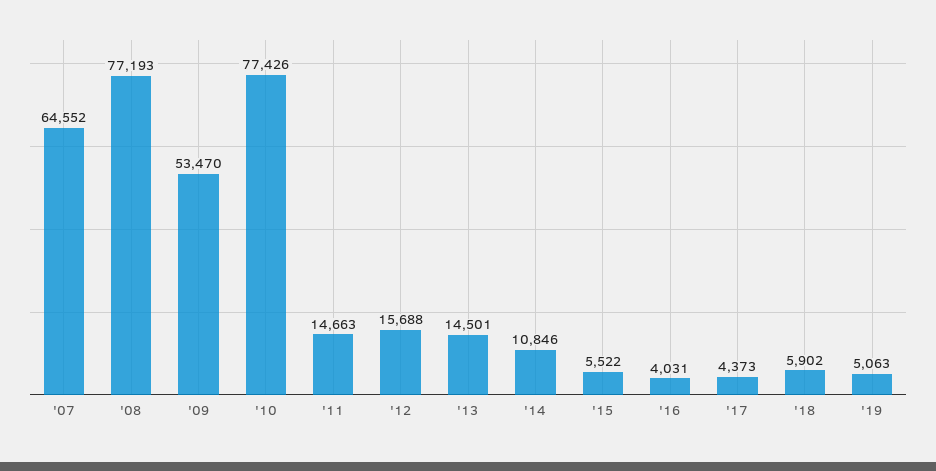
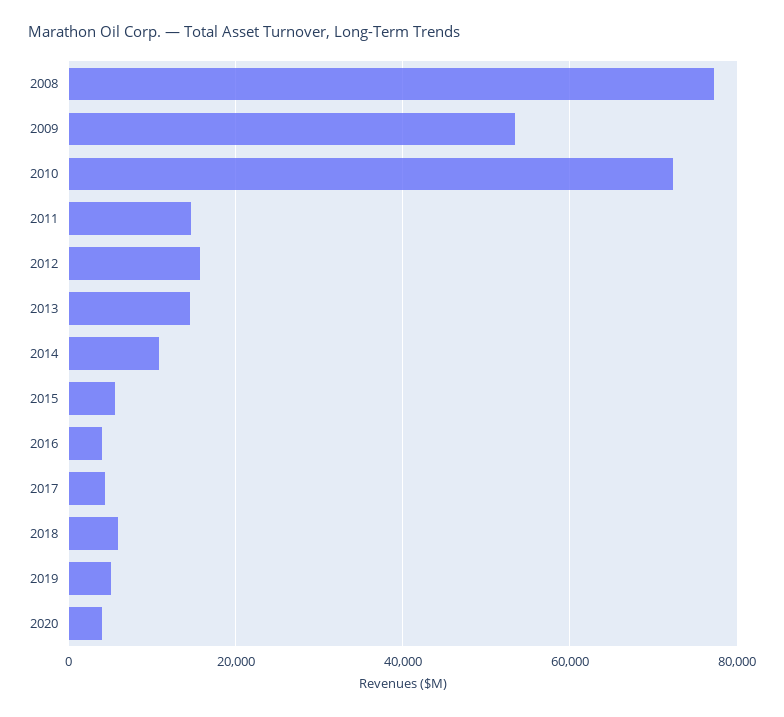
'07: 64552 -> none
'10: 77426 -> 72000
2020: none -> 4000

